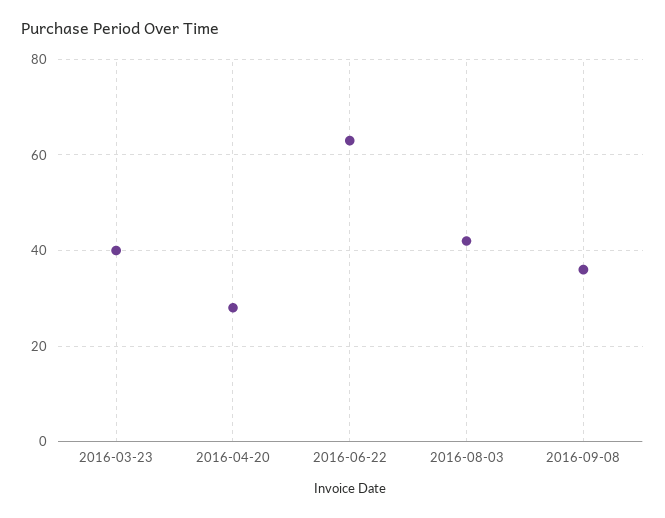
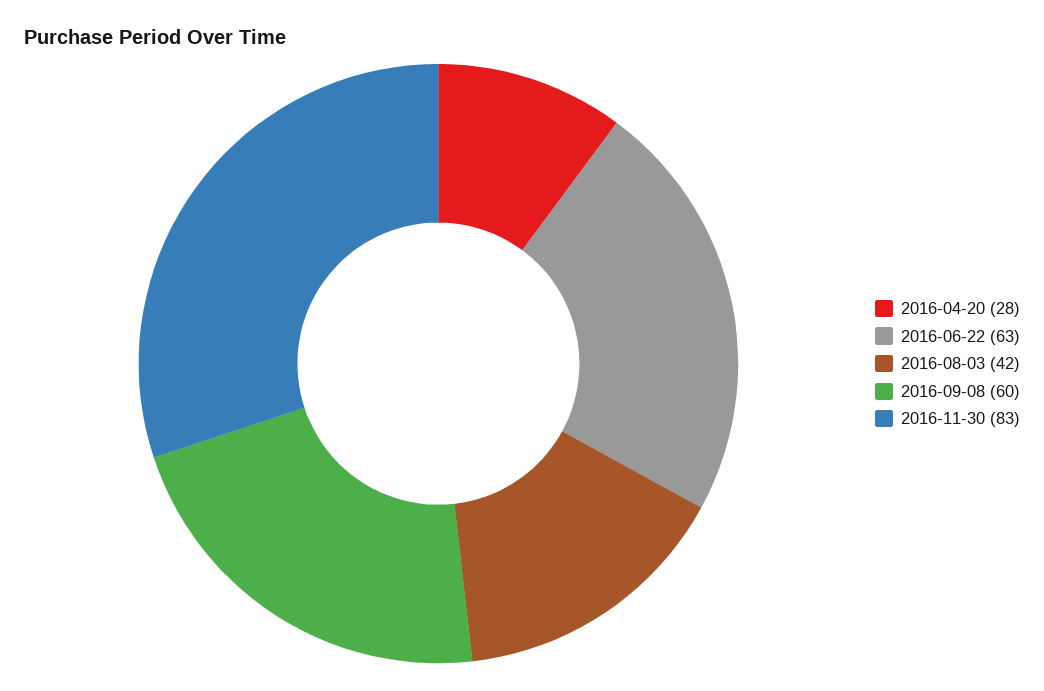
2016-03-23: 40 -> none
2016-09-08: 35 -> 60
2016-11-30: none -> 83

